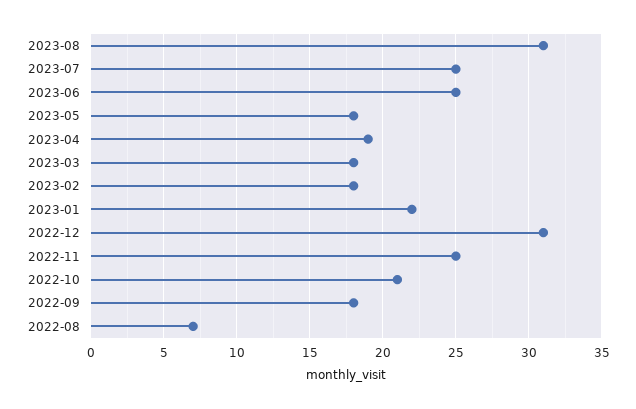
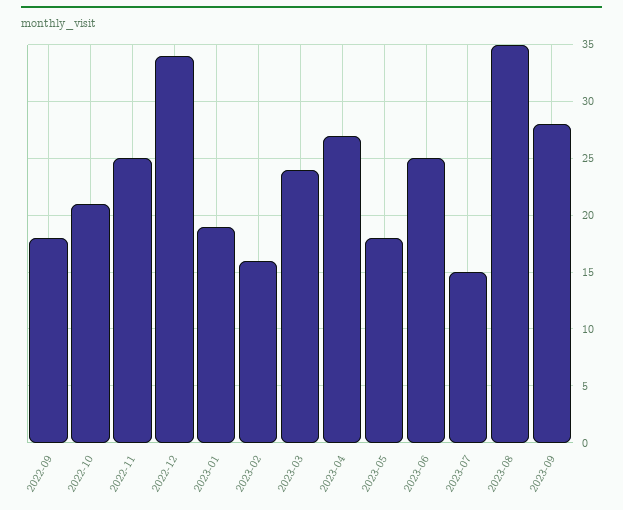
2023-08: 31 -> 35
2023-07: 25 -> 15
2023-04: 19 -> 27
2023-03: 18 -> 24
2023-02: 18 -> 16
2023-01: 22 -> 19
2022-12: 31 -> 34
2022-08: 7 -> none
2023-09: none -> 28

